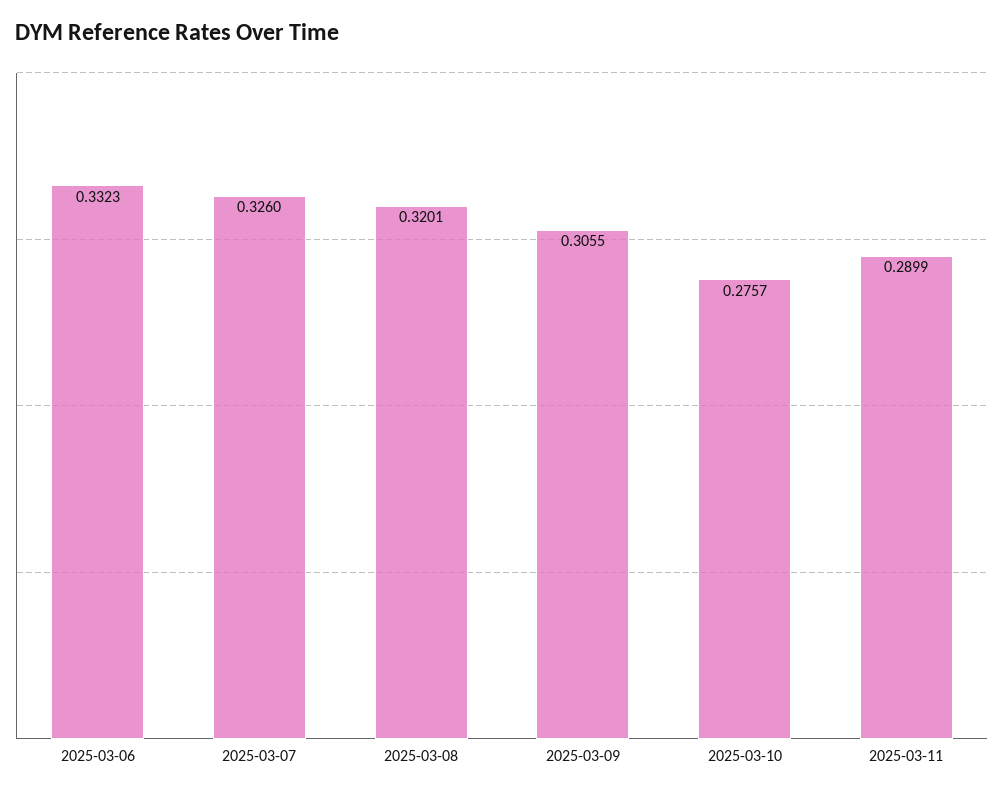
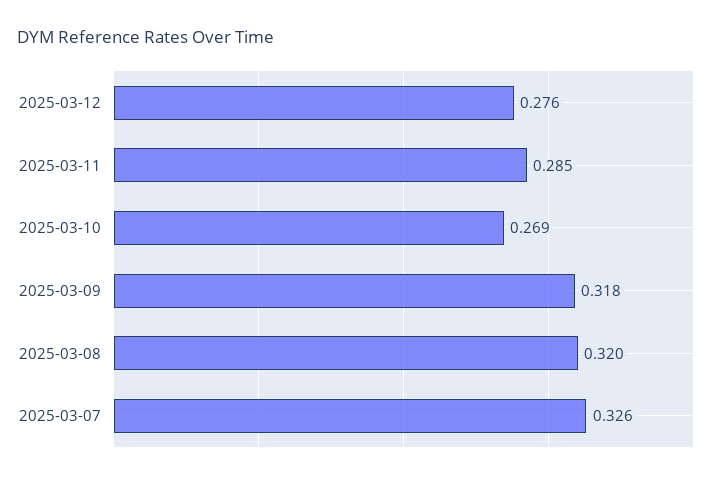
2025-03-06: 0.3323 -> none
2025-03-09: 0.3055 -> 0.318
2025-03-10: 0.2757 -> 0.269
2025-03-11: 0.2899 -> 0.285
2025-03-12: none -> 0.276

